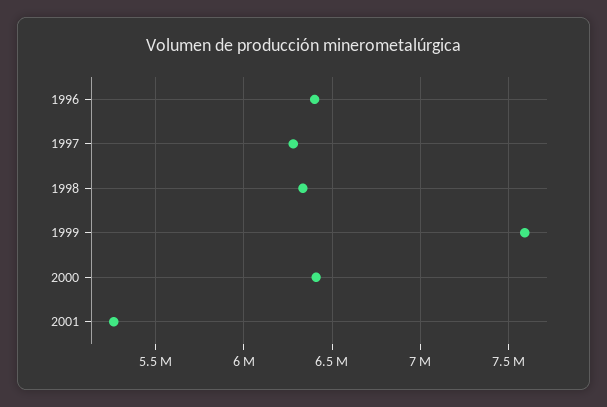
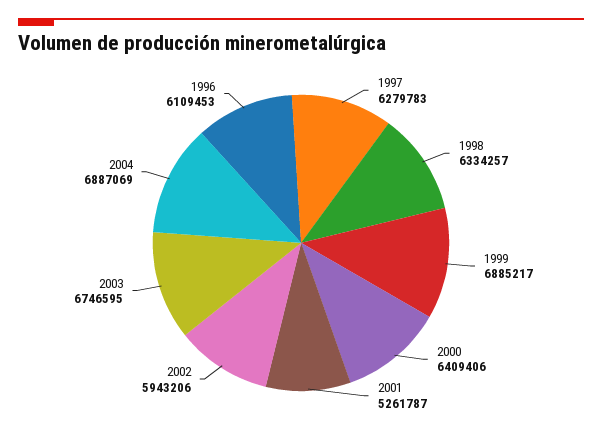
1996: 6400000 -> 6109453
1999: 7600000 -> 6885217
2002: none -> 5943206
2003: none -> 6746595
2004: none -> 6887069

